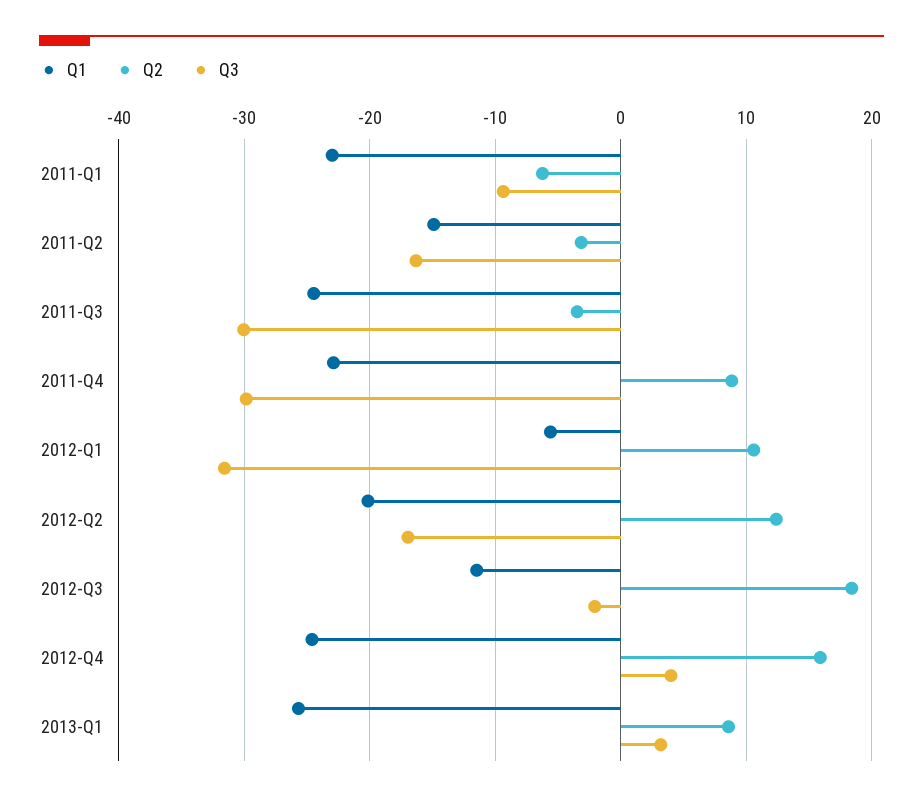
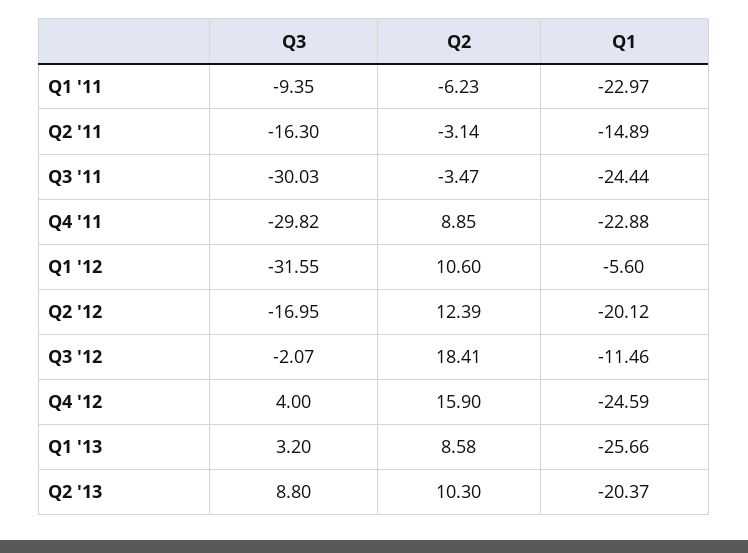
Q3, Q2 '13: none -> 8.8
Q2, Q2 '13: none -> 10.3
Q1, Q2 '13: none -> -20.37

